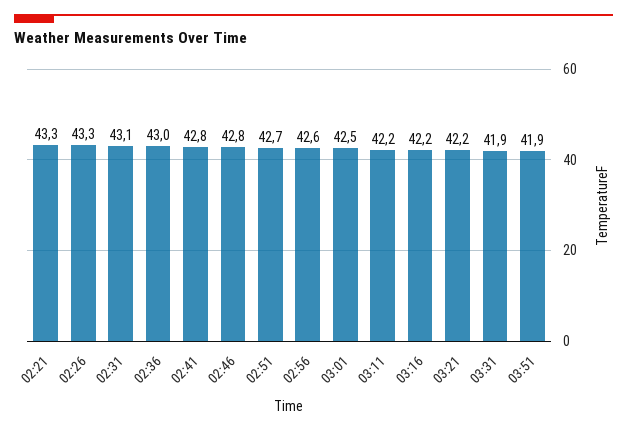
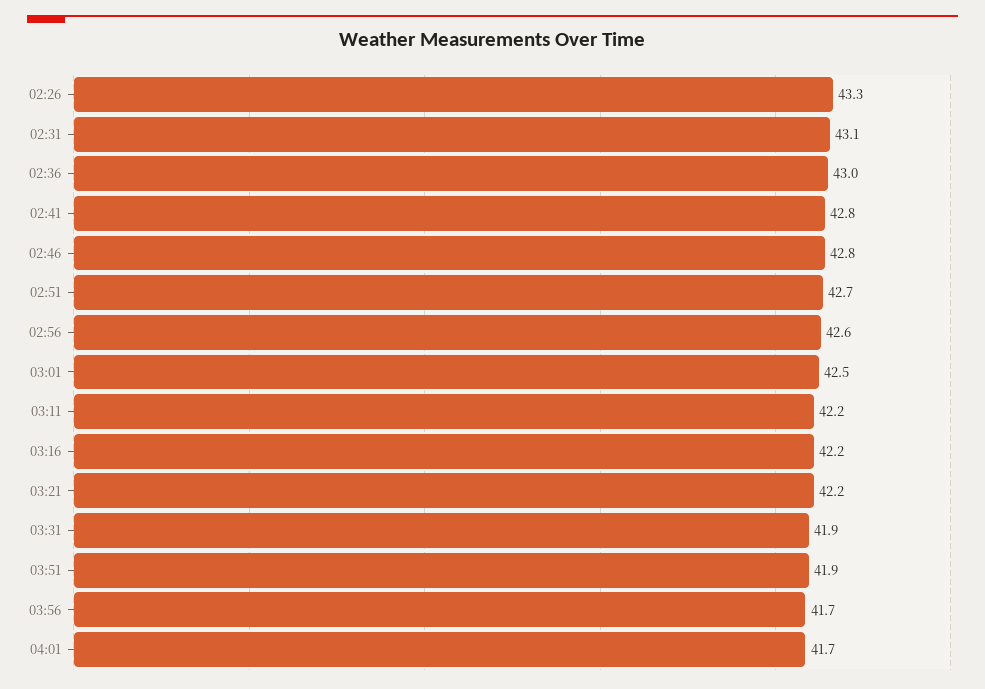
02:21: 43.3 -> none
03:56: none -> 41.7
04:01: none -> 41.7

